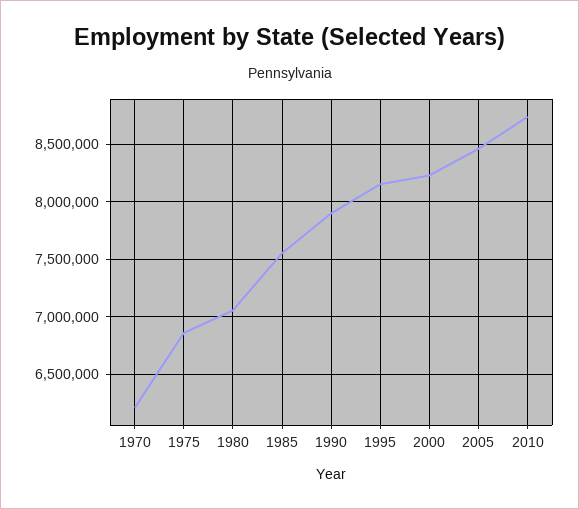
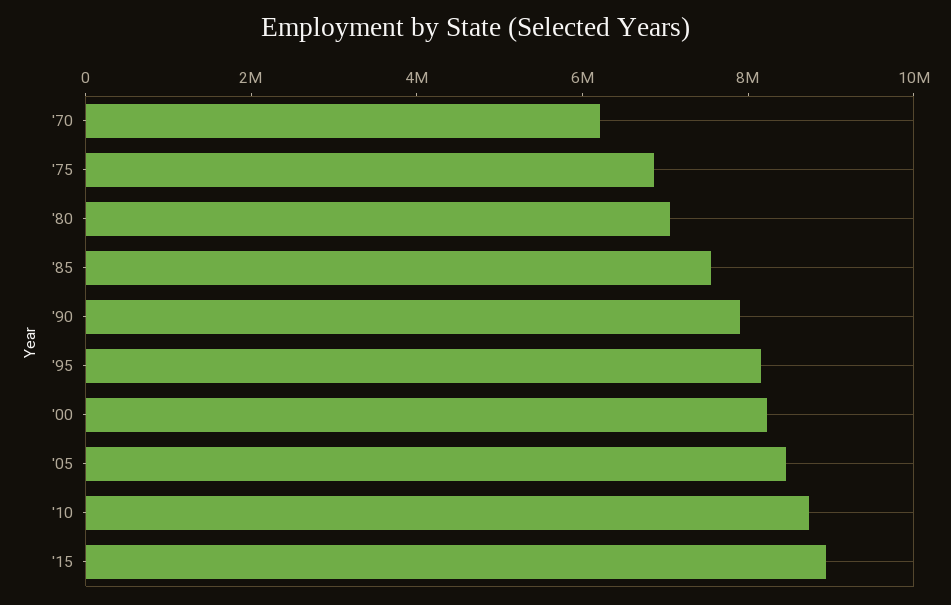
'15: none -> 9000000

